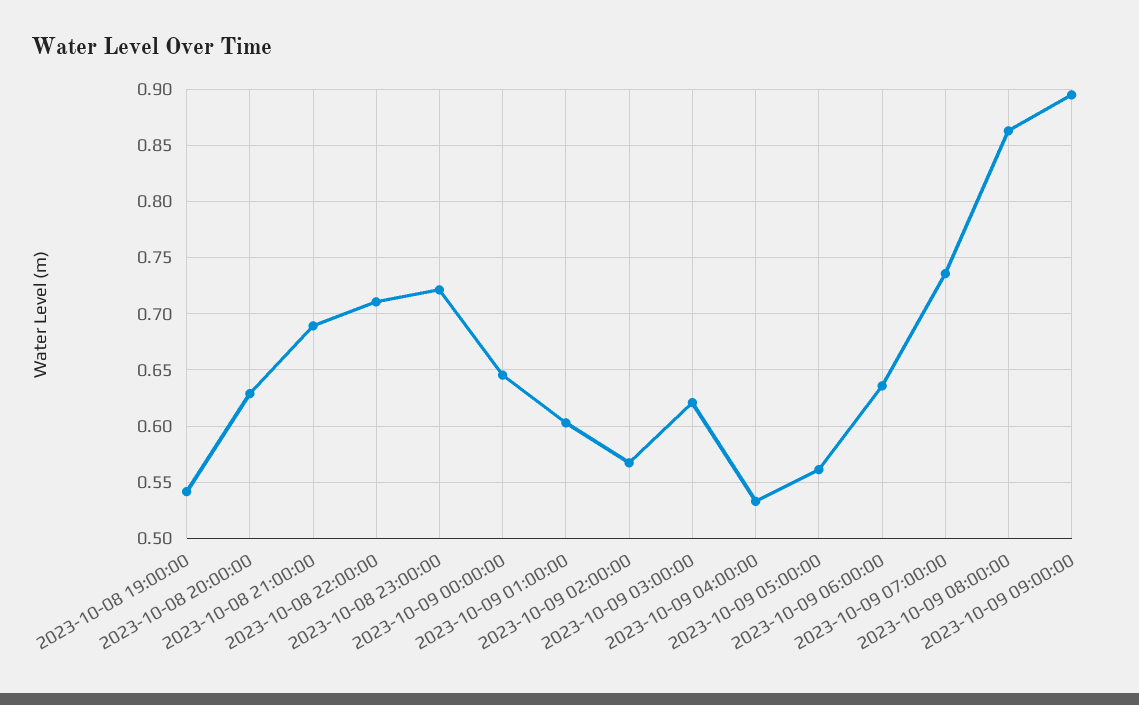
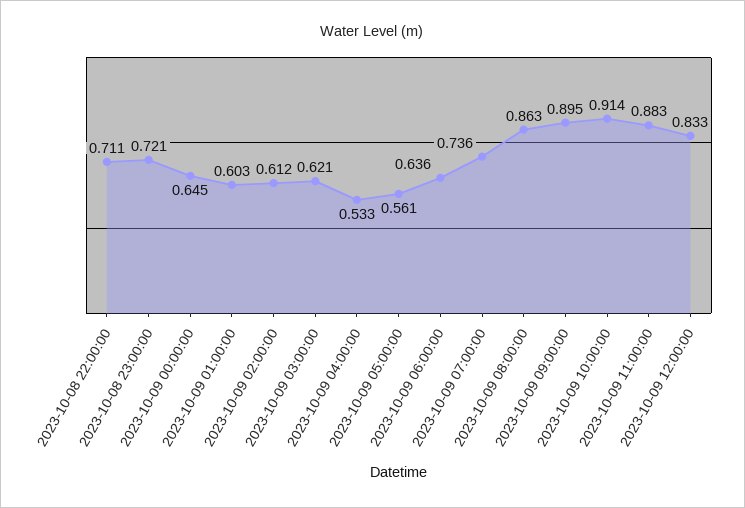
2023-10-08 19:00:00: 0.54 -> none
2023-10-08 20:00:00: 0.63 -> none
2023-10-08 21:00:00: 0.69 -> none
2023-10-09 02:00:00: 0.57 -> 0.612
2023-10-09 10:00:00: none -> 0.914
2023-10-09 11:00:00: none -> 0.883
2023-10-09 12:00:00: none -> 0.833

